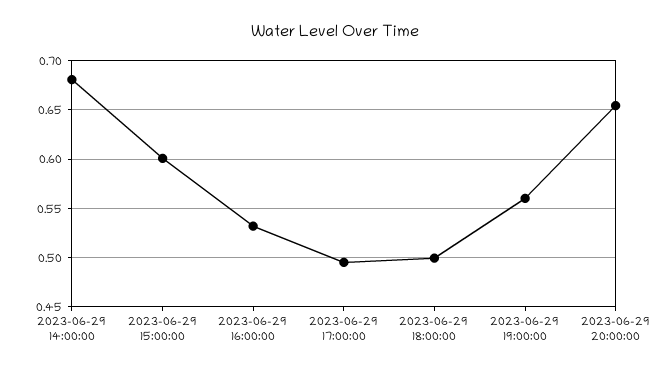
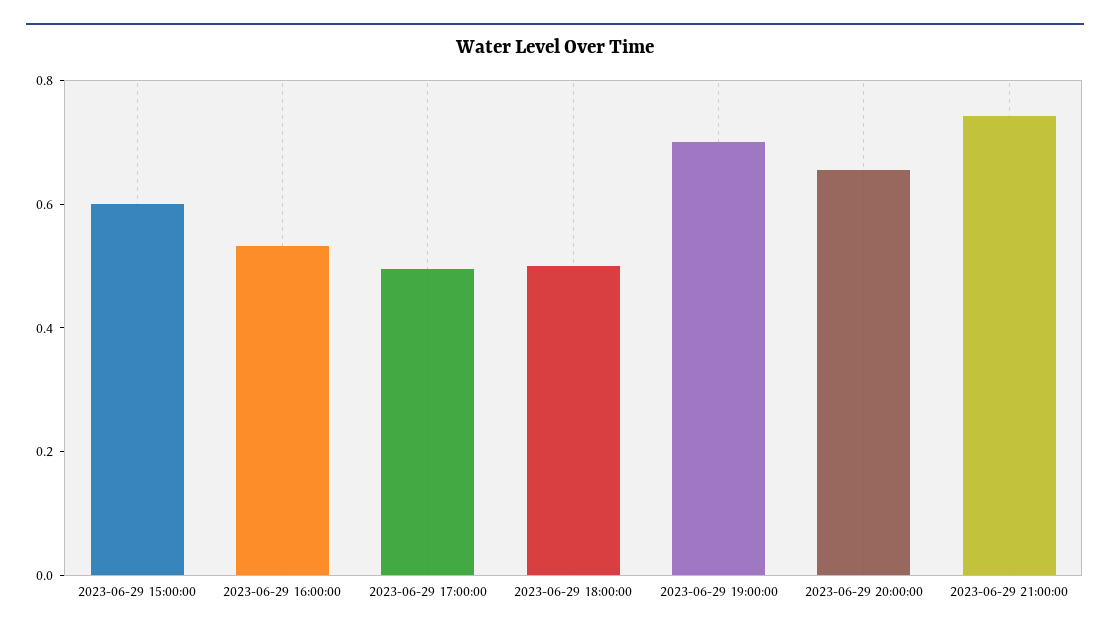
2023-06-29 14:00:00: 0.68 -> none
2023-06-29 19:00:00: 0.56 -> 0.7
2023-06-29 21:00:00: none -> 0.75

